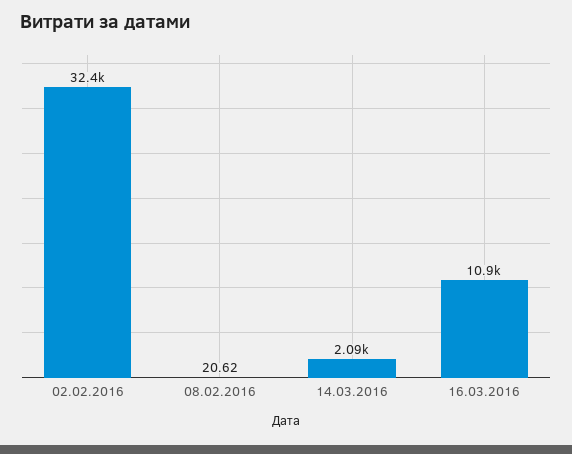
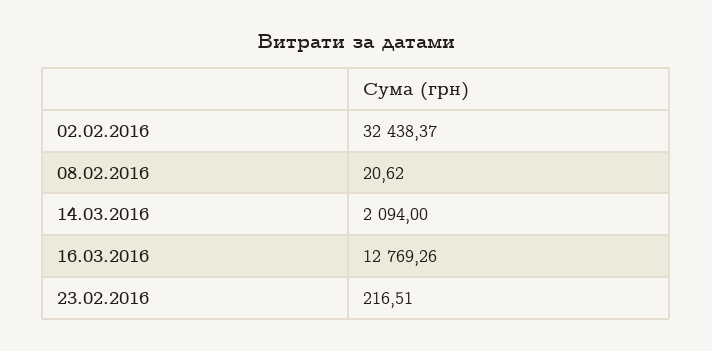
16.03.2016: 10900 -> 12769.26
23.02.2016: none -> 216.51

